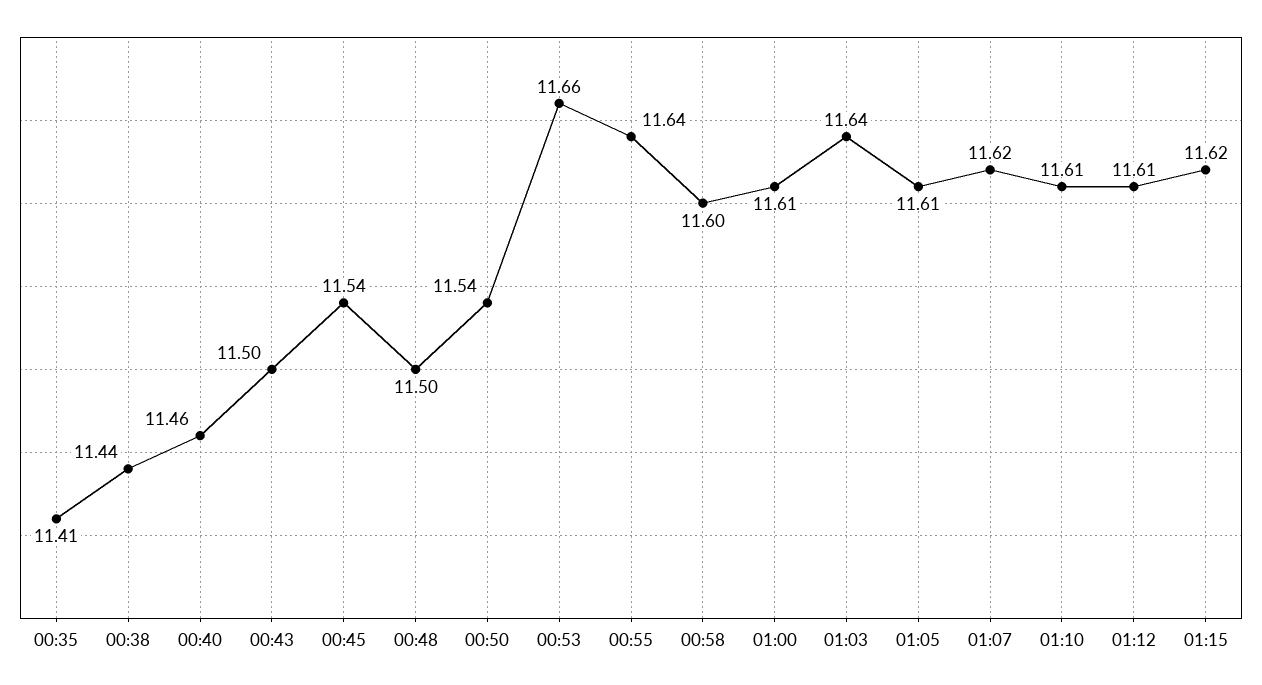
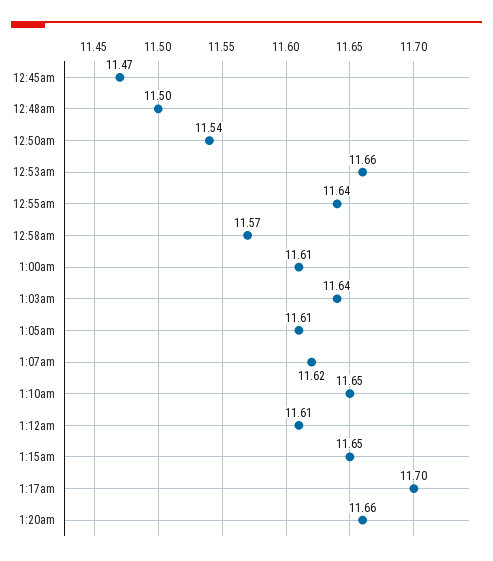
00:35: 11.41 -> none
00:38: 11.44 -> none
00:40: 11.46 -> none
00:43: 11.5 -> none
00:45: 11.54 -> 11.47
00:58: 11.6 -> 11.57
01:10: 11.61 -> 11.65
01:15: 11.62 -> 11.65
1:17am: none -> 11.7
1:20am: none -> 11.66

